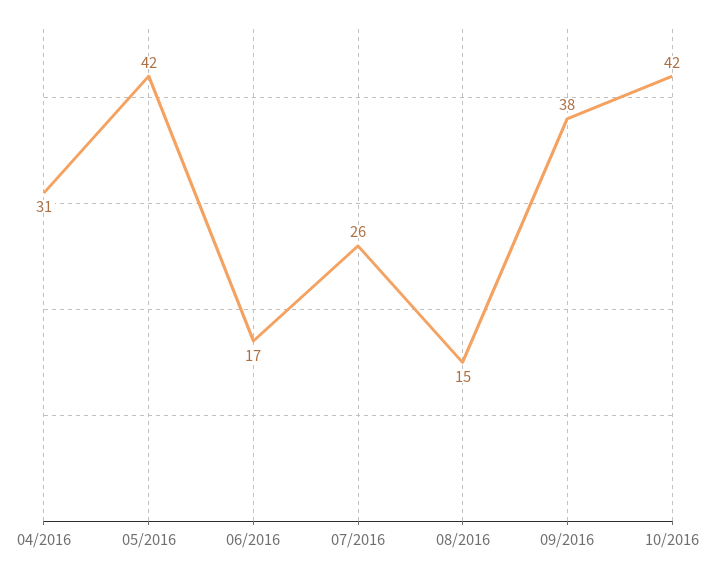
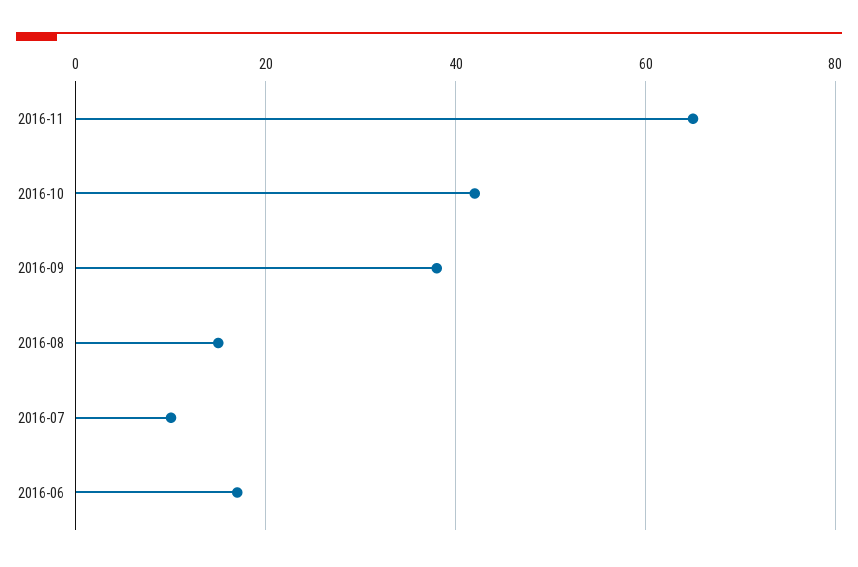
04/2016: 31 -> none
05/2016: 42 -> none
07/2016: 26 -> 10
2016-11: none -> 65

